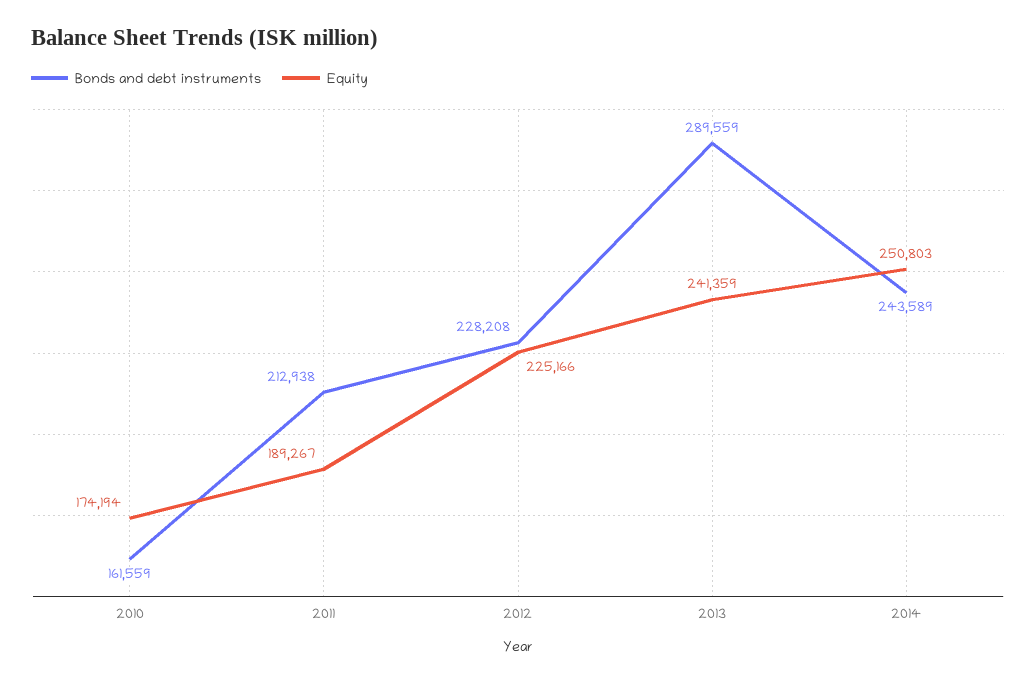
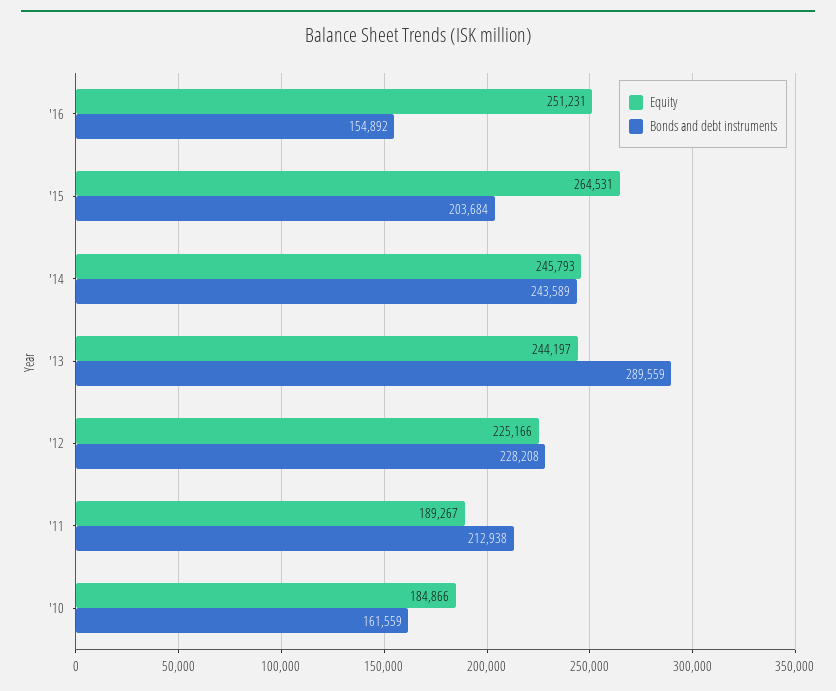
Equity, 2010: 174194 -> 184866
Equity, 2013: 241359 -> 244197
Equity, 2014: 250803 -> 245793
Equity, '16: none -> 251231
Bonds and debt instruments, '16: none -> 154892
Equity, '15: none -> 264531
Bonds and debt instruments, '15: none -> 203684

